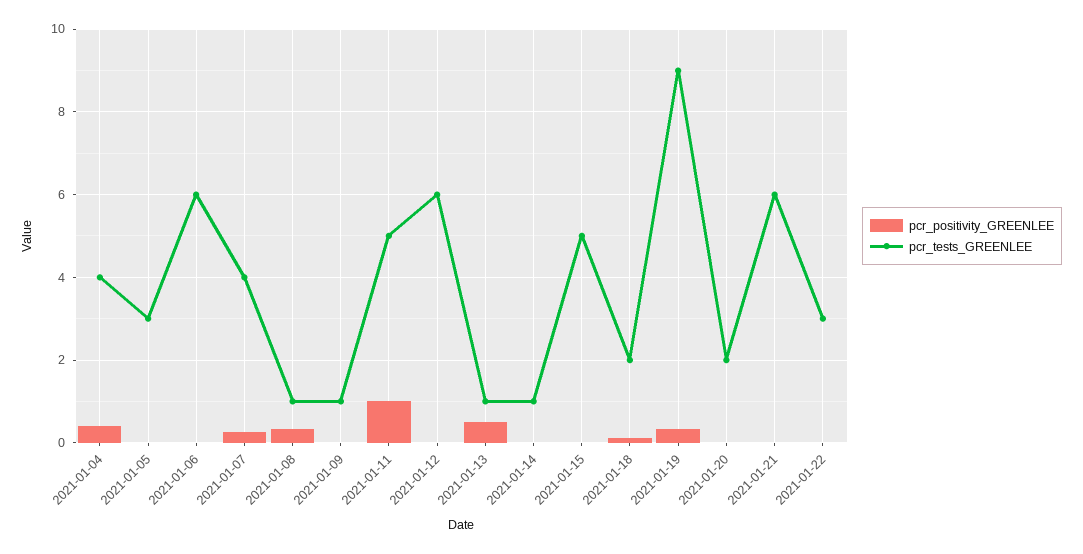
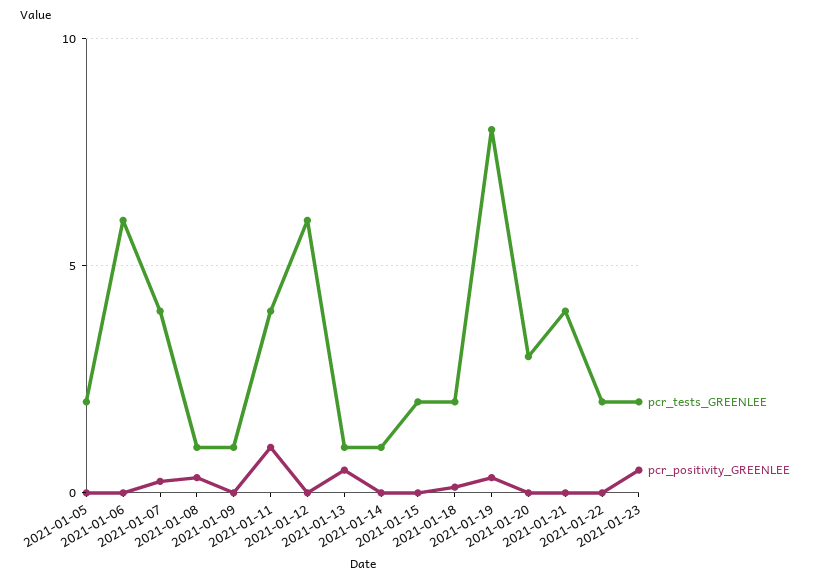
pcr_positivity_GREENLEE, 2021-01-04: 0.4 -> none
pcr_tests_GREENLEE, 2021-01-04: 4 -> none
pcr_tests_GREENLEE, 2021-01-05: 3 -> 2
pcr_tests_GREENLEE, 2021-01-11: 5 -> 4
pcr_tests_GREENLEE, 2021-01-15: 5 -> 2
pcr_tests_GREENLEE, 2021-01-19: 9 -> 8
pcr_tests_GREENLEE, 2021-01-20: 2 -> 3
pcr_tests_GREENLEE, 2021-01-21: 6 -> 4
pcr_tests_GREENLEE, 2021-01-22: 3 -> 2
pcr_tests_GREENLEE, 2021-01-23: none -> 2
pcr_positivity_GREENLEE, 2021-01-23: none -> 0.5

